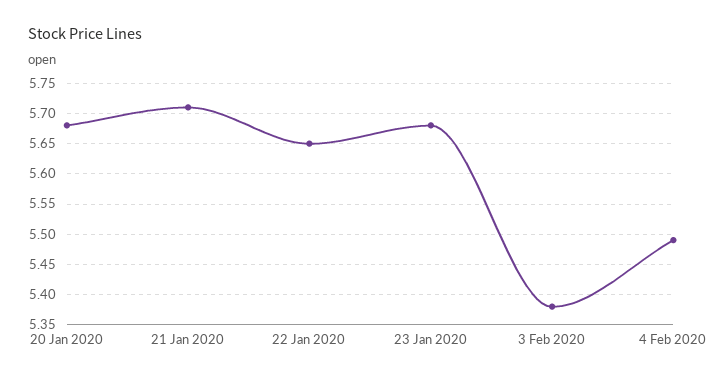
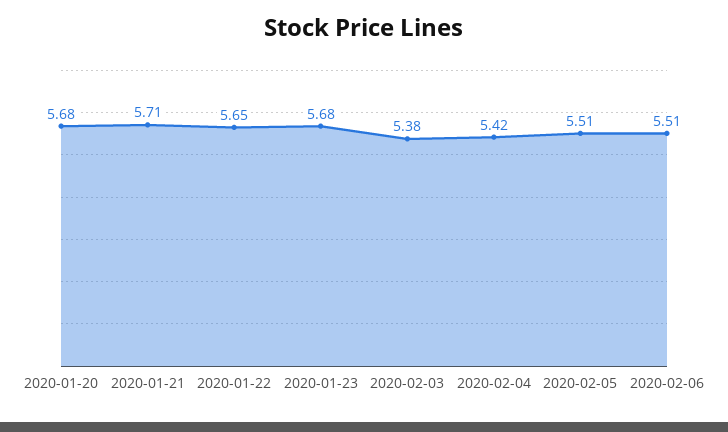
4 Feb 2020: 5.49 -> 5.42
2020-02-05: none -> 5.51
2020-02-06: none -> 5.51

